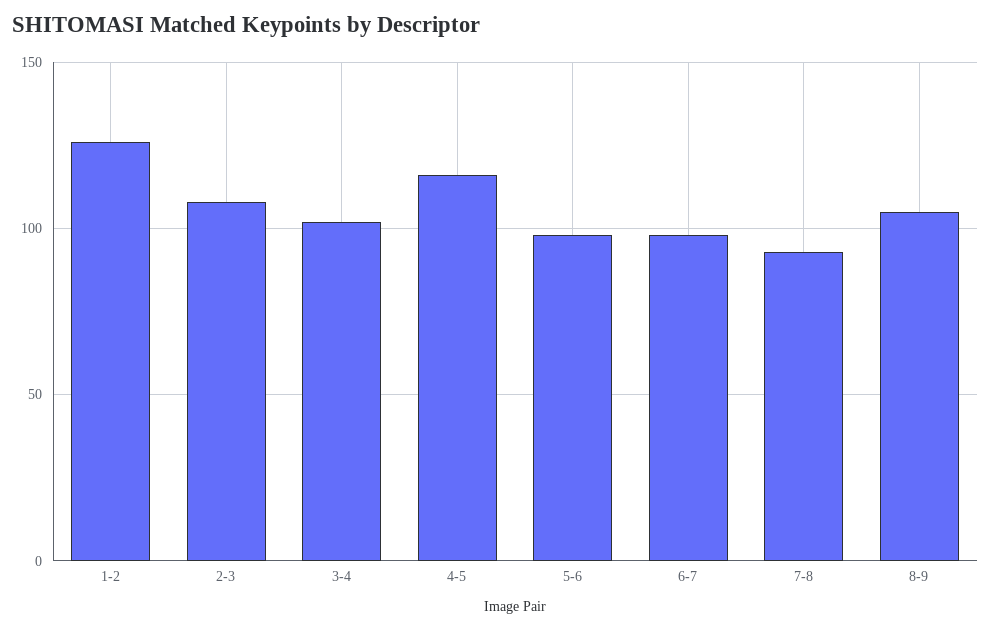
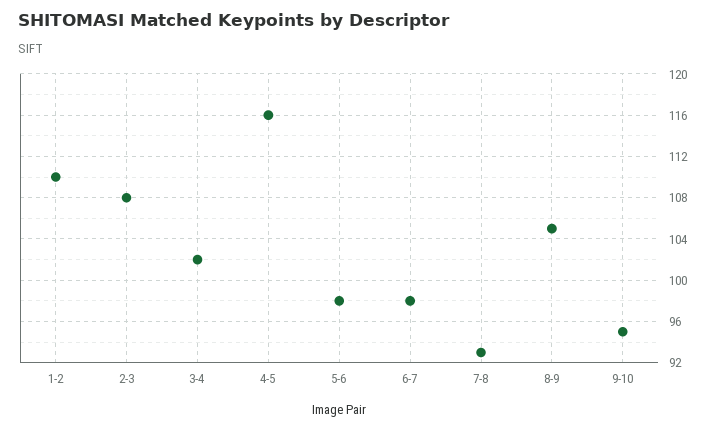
1-2: 125 -> 110
9-10: none -> 95

